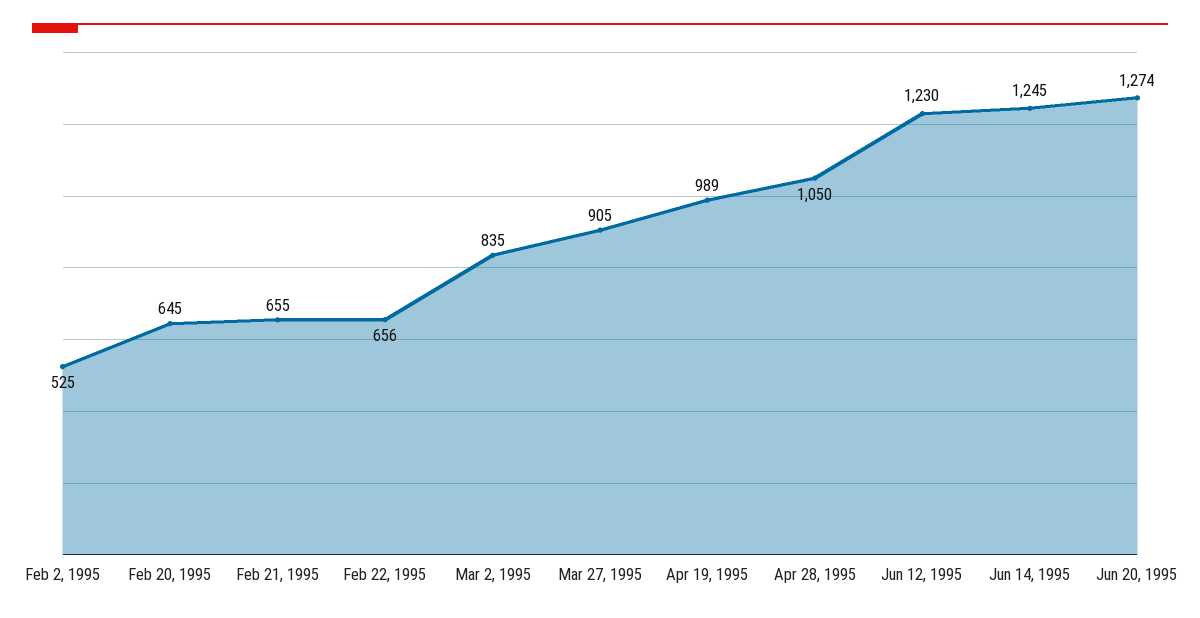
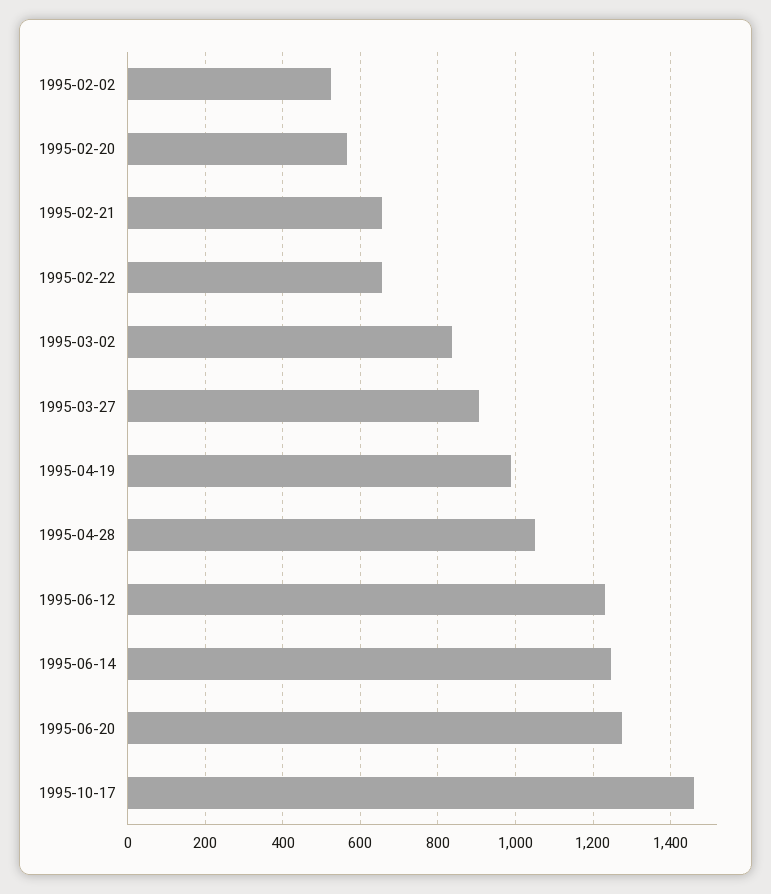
Feb 20, 1995: 645 -> 560
1995-10-17: none -> 1460

